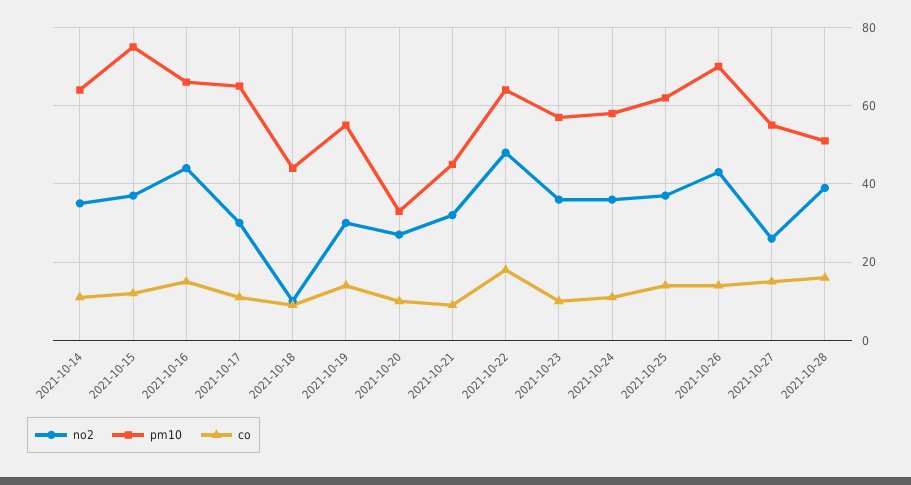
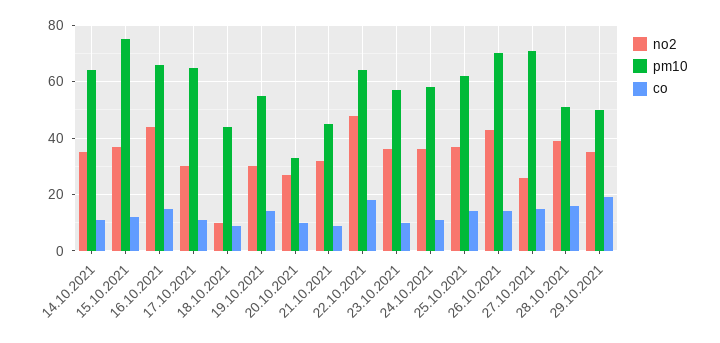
pm10, 2021-10-27: 55 -> 70
no2, 29.10.2021: none -> 35
pm10, 29.10.2021: none -> 50
co, 29.10.2021: none -> 20

